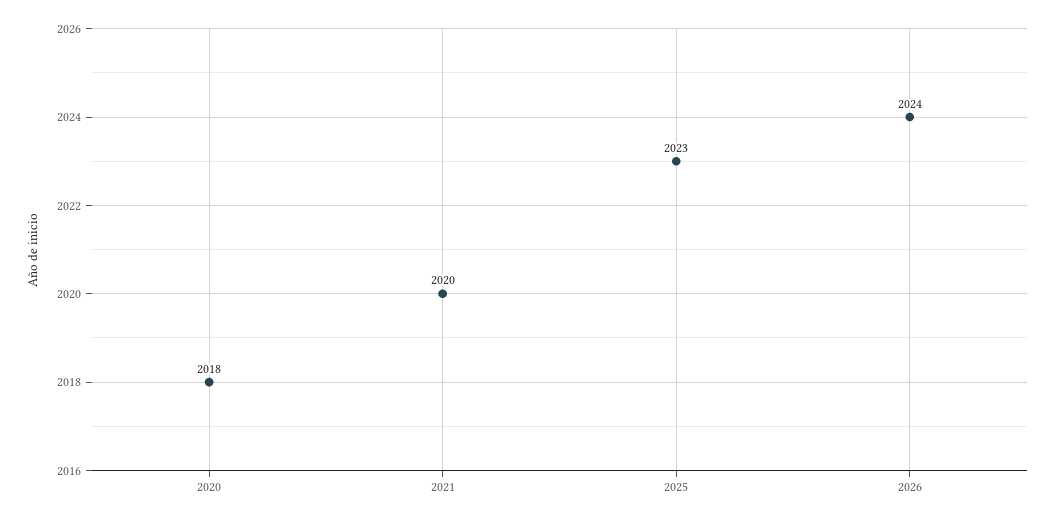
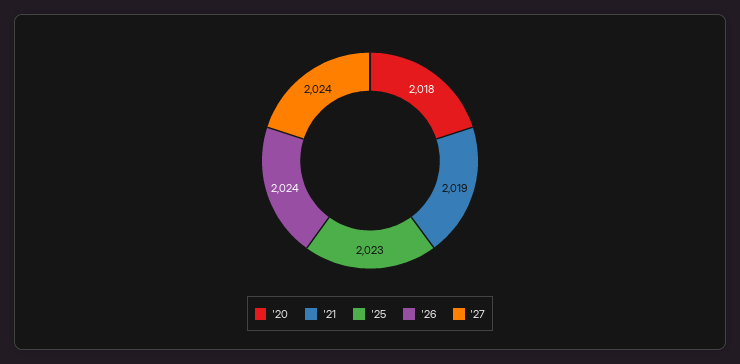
2021: 2020 -> 2019
'27: none -> 2024

